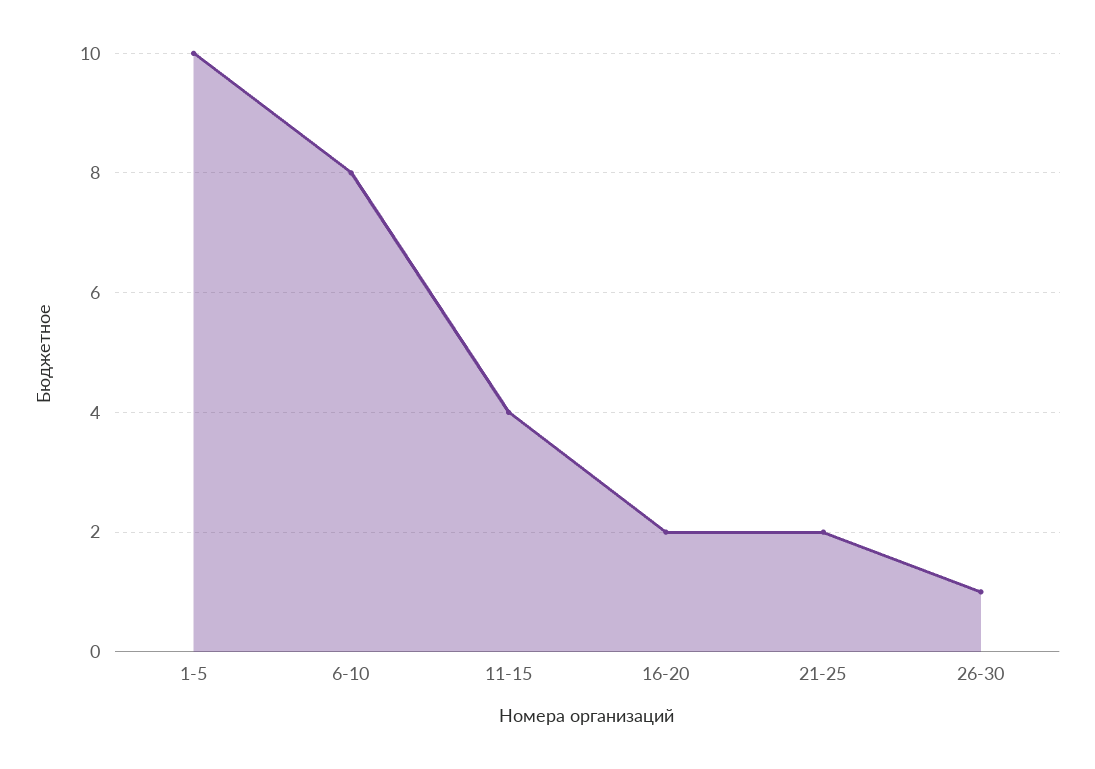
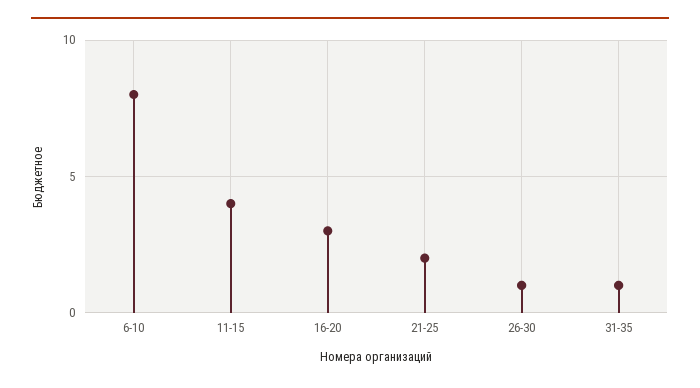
1-5: 10 -> none
16-20: 2 -> 3
31-35: none -> 1

